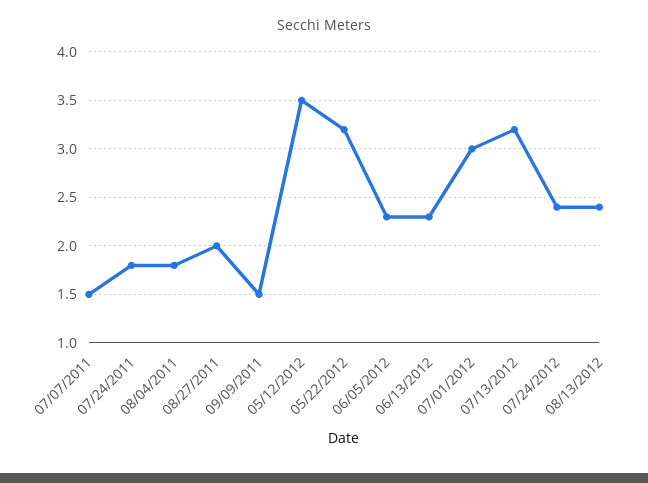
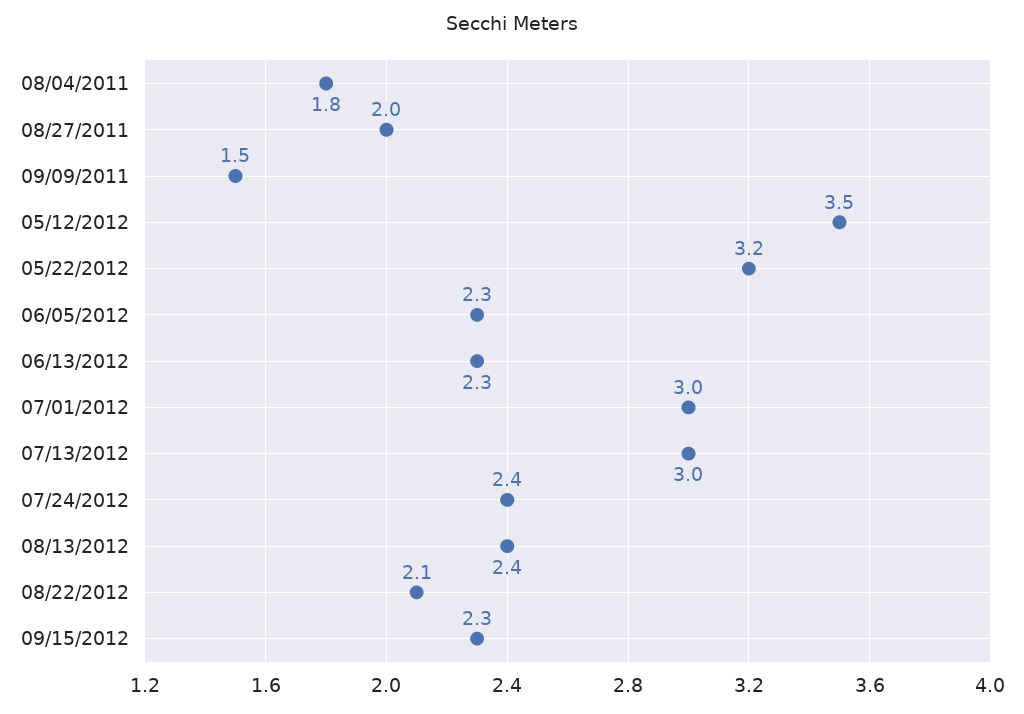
07/07/2011: 1.5 -> none
07/24/2011: 1.8 -> none
07/13/2012: 3.2 -> 3
08/22/2012: none -> 2.1
09/15/2012: none -> 2.3

